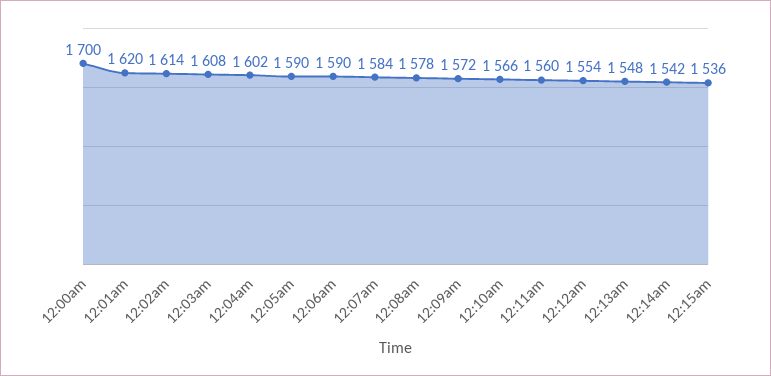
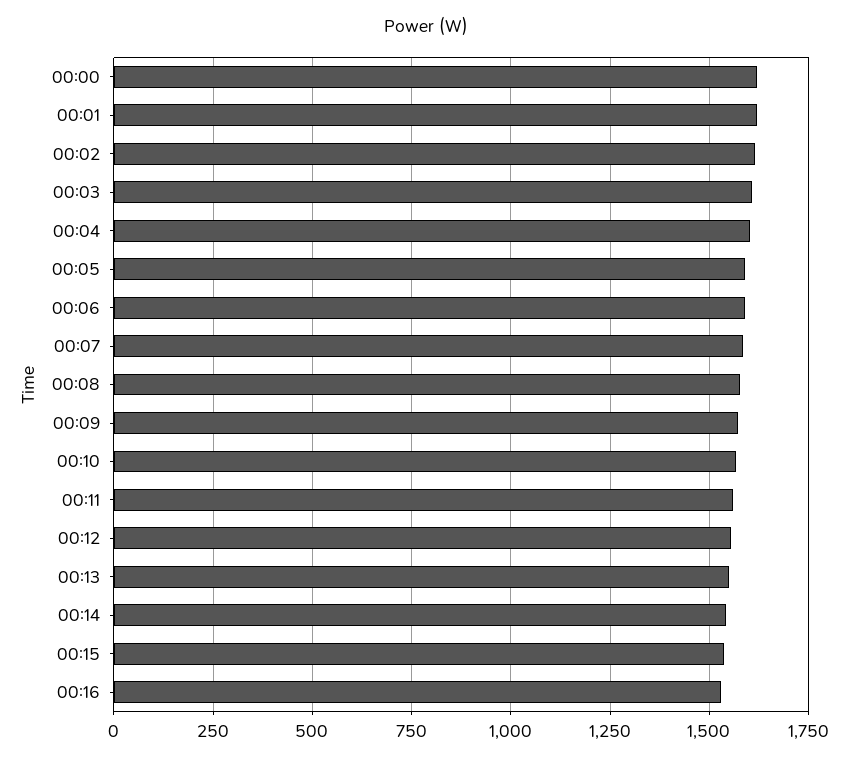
12:00am: 1700 -> 1625
00:16: none -> 1525

